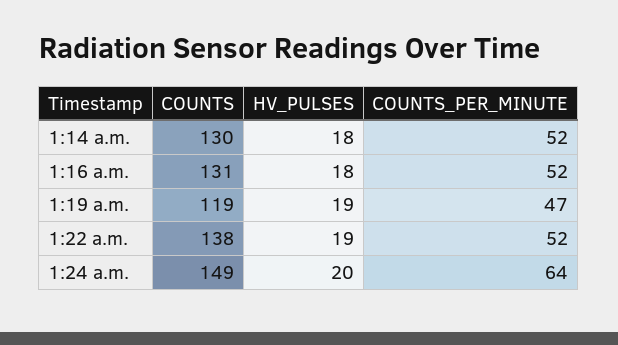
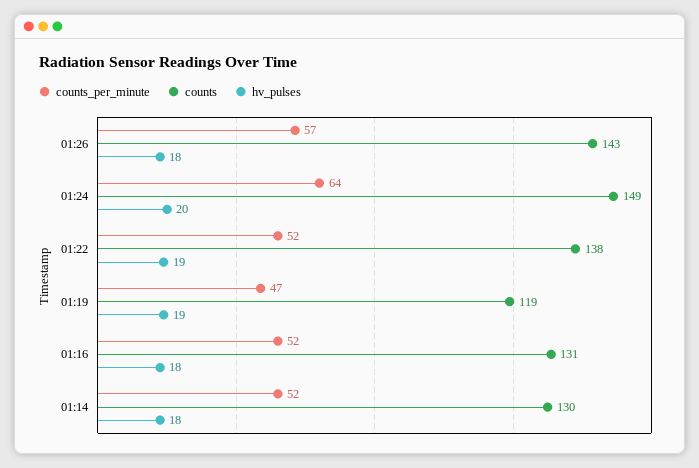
COUNTS_PER_MINUTE, 01:26: none -> 57
COUNTS, 01:26: none -> 143
HV_PULSES, 01:26: none -> 18

